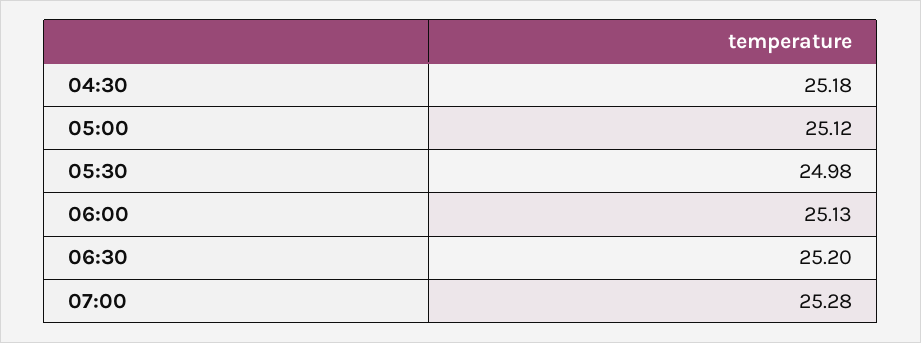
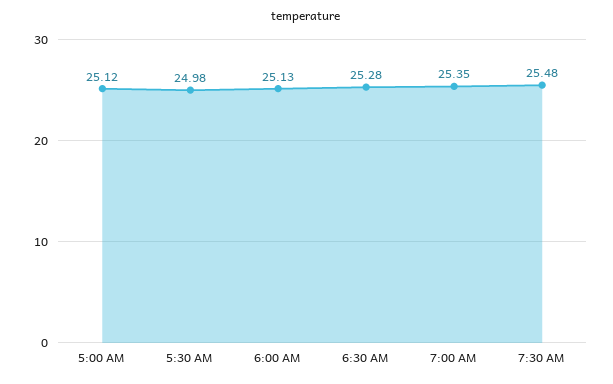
04:30: 25.18 -> none
06:30: 25.2 -> 25.28
07:00: 25.28 -> 25.35
7:30 AM: none -> 25.48

